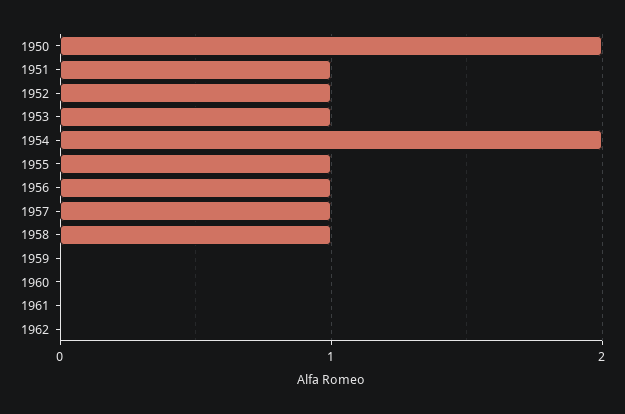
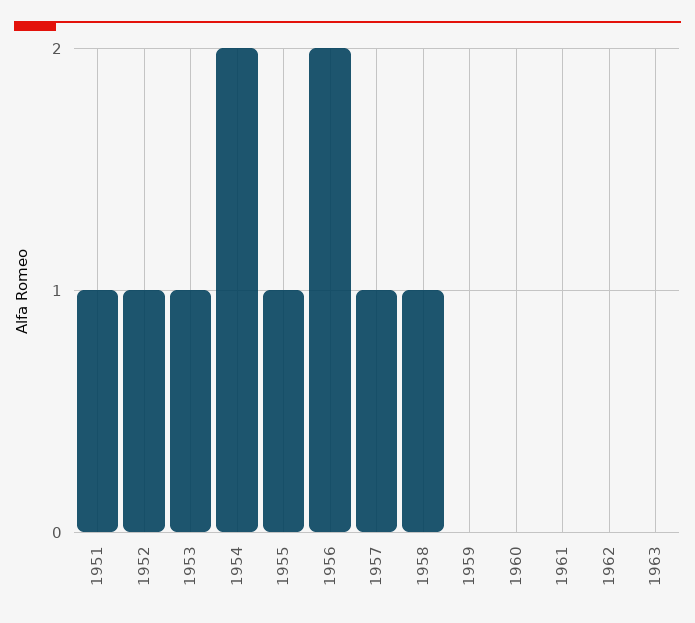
1950: 2 -> none
1956: 1 -> 2
1963: none -> 0

